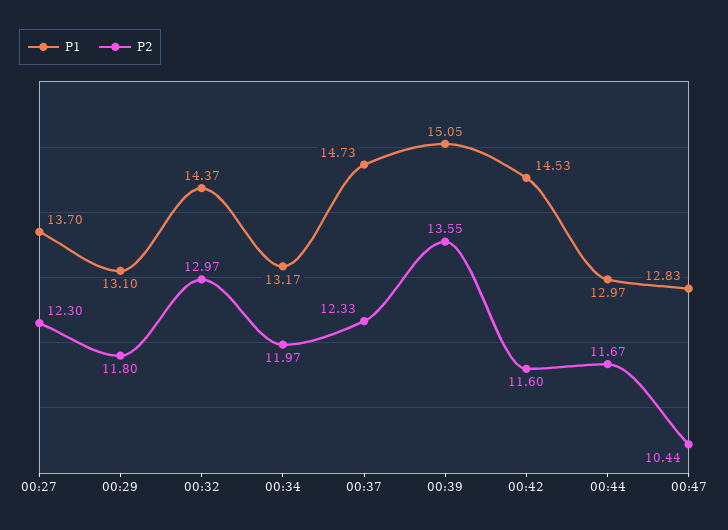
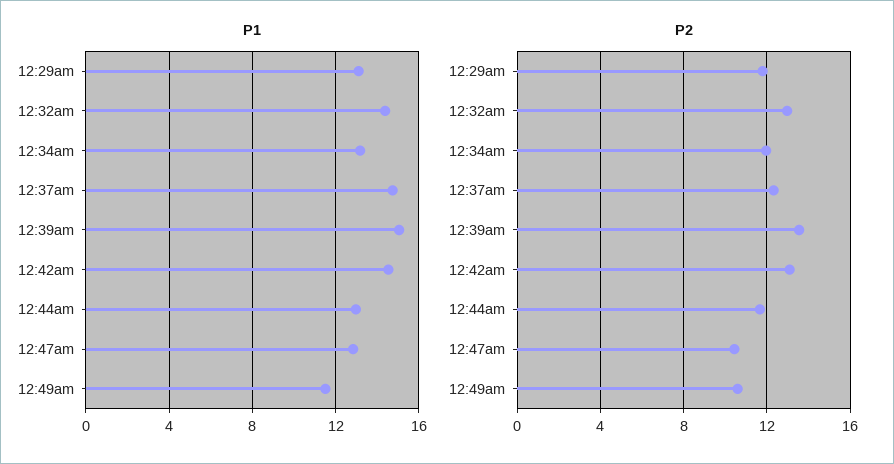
P1, 00:27: 13.7 -> none
P2, 00:27: 12.3 -> none
P2, 00:42: 11.6 -> 13
P1, 12:49am: none -> 11.5
P2, 12:49am: none -> 10.5

